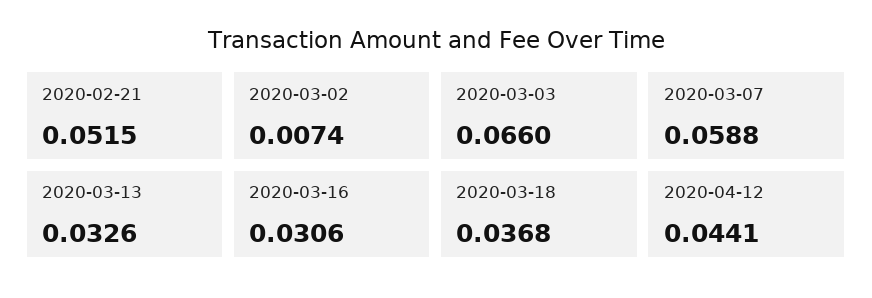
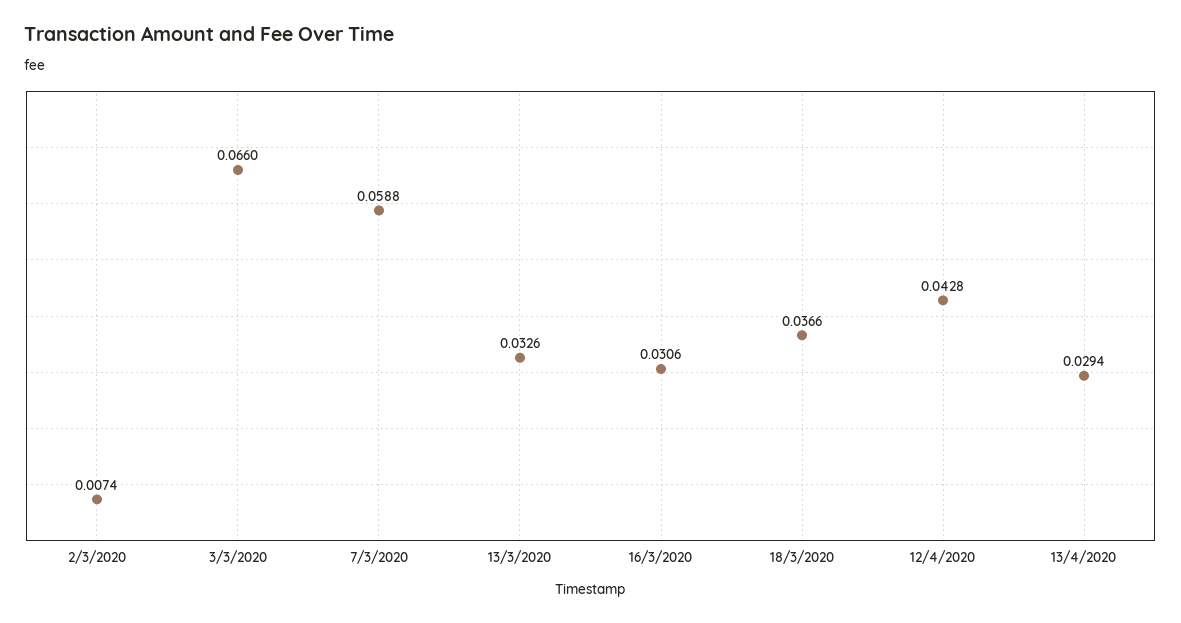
2020-02-21: 0.0515 -> none
2020-03-18: 0.0368 -> 0.0366
2020-04-12: 0.0441 -> 0.0428
13/4/2020: none -> 0.0294

